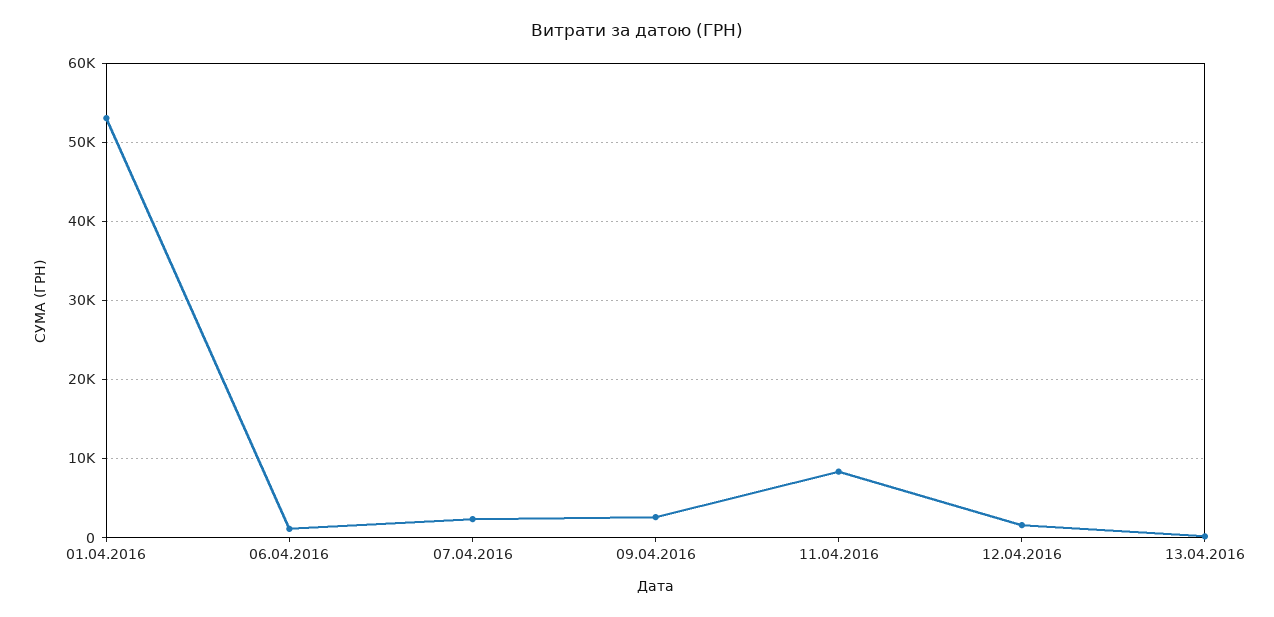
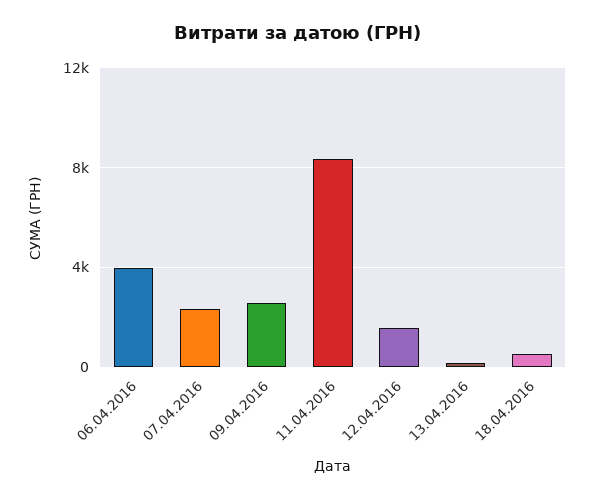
01.04.2016: 53000 -> none
06.04.2016: 1000 -> 4000
18.04.2016: none -> 500

